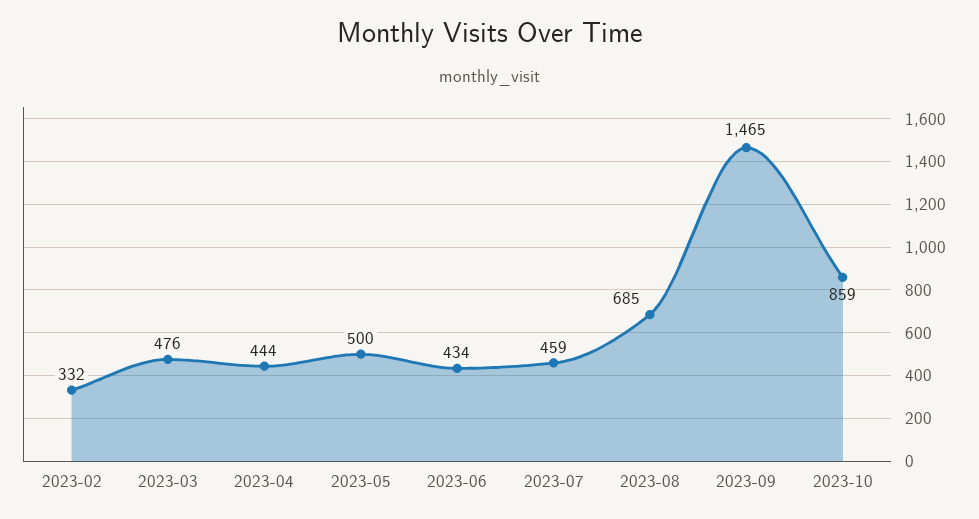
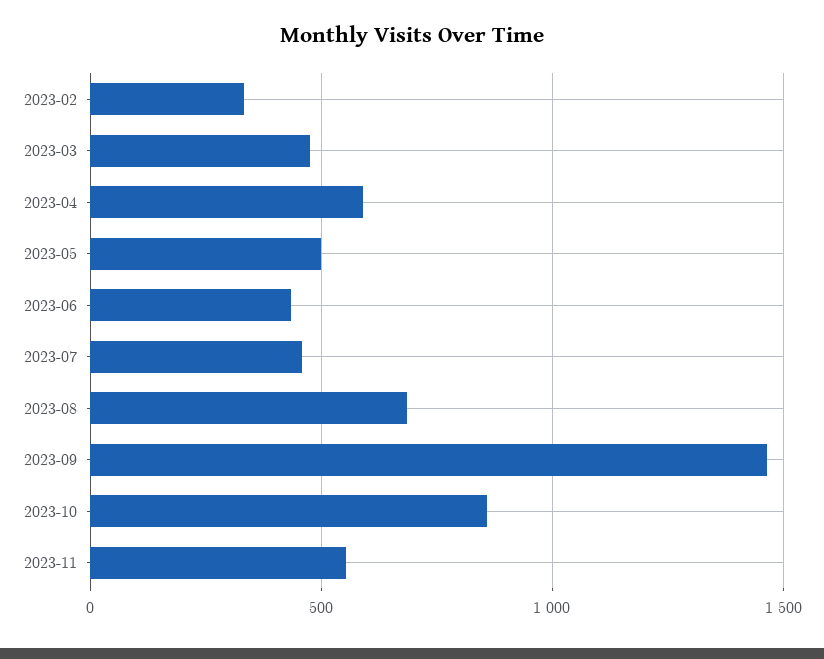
2023-04: 444 -> 600
2023-11: none -> 550

